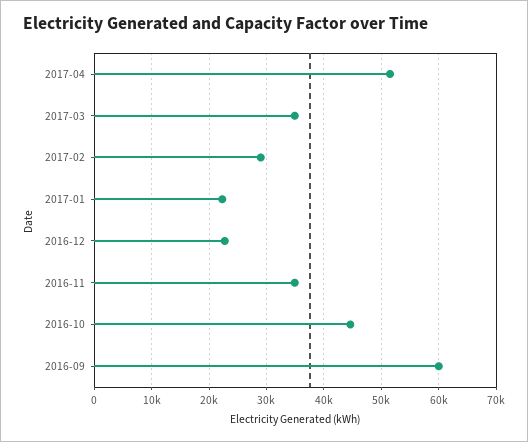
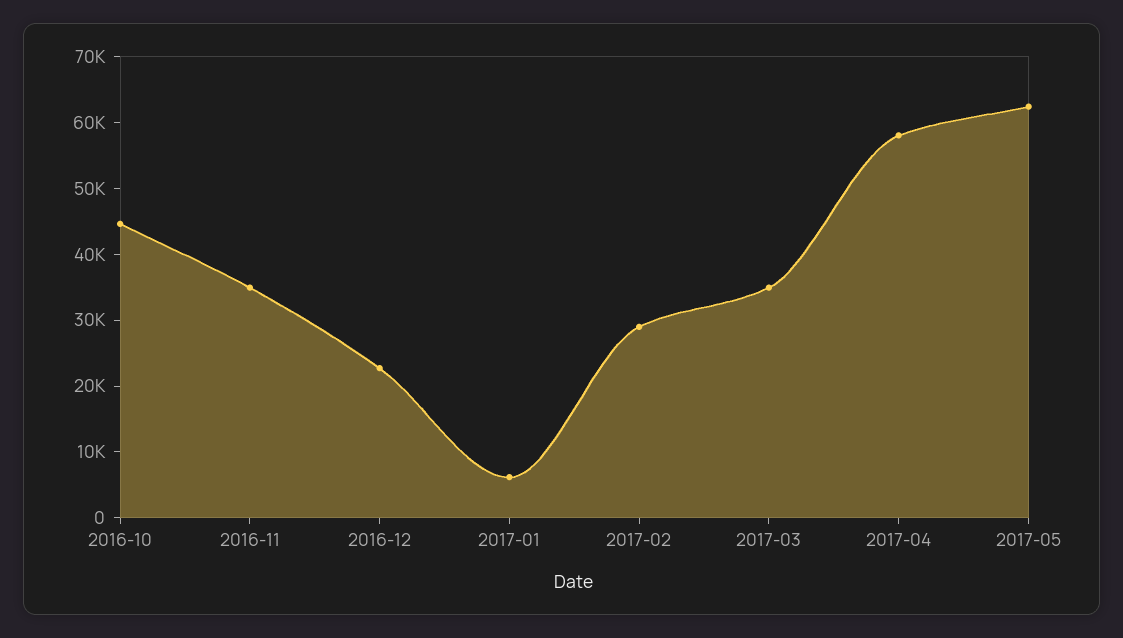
2017-04: 52000 -> 58000
2017-01: 22000 -> 6000
2016-09: 60000 -> none
2017-05: none -> 62000

